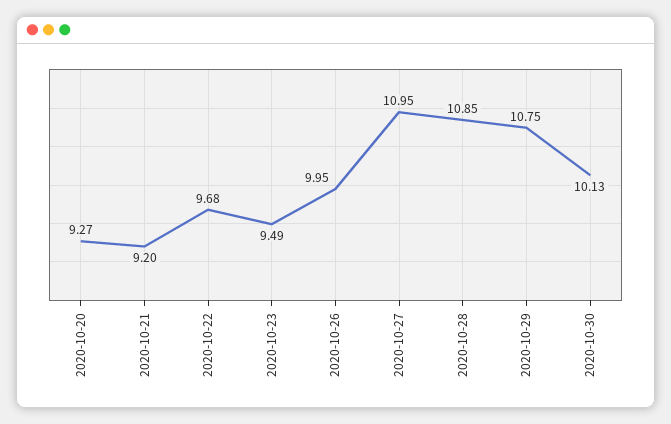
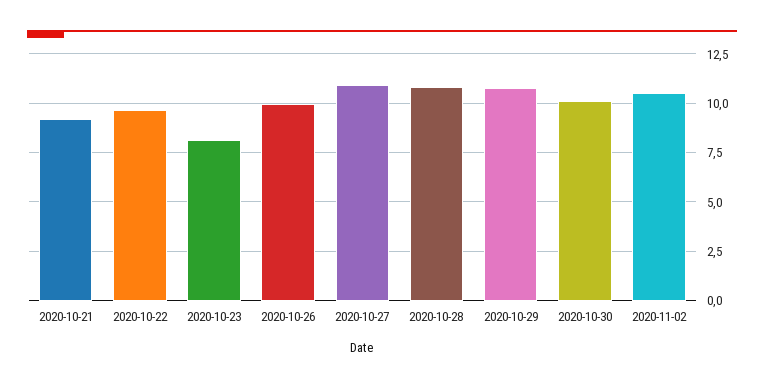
2020-10-20: 9.27 -> none
2020-10-23: 9.49 -> 8
2020-11-02: none -> 10.5

